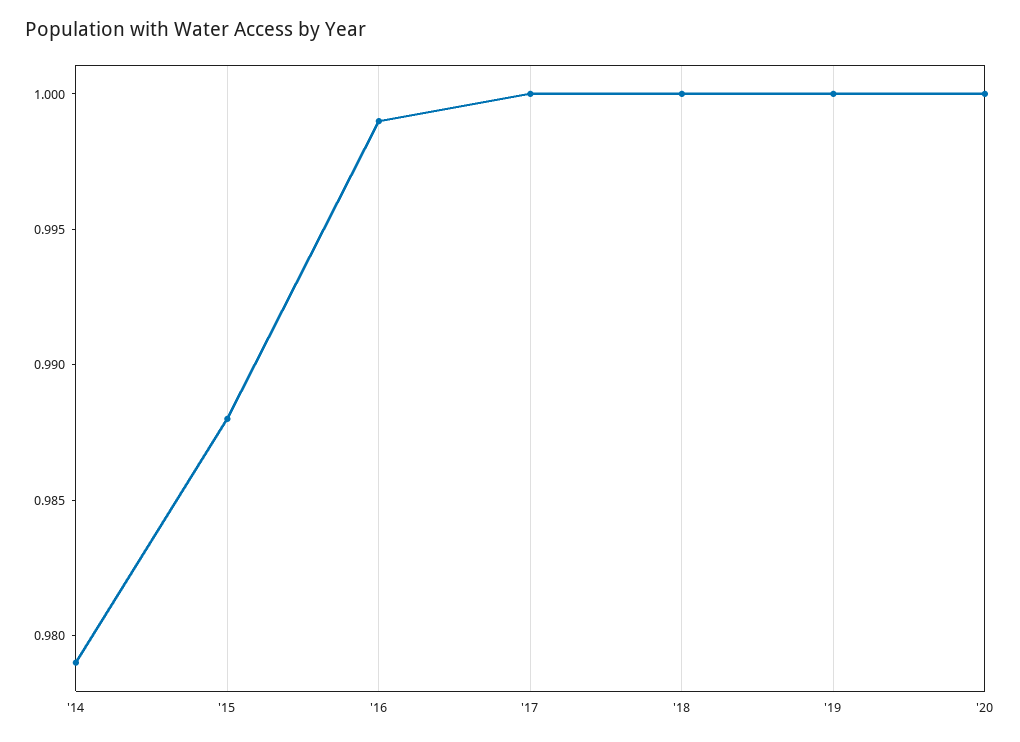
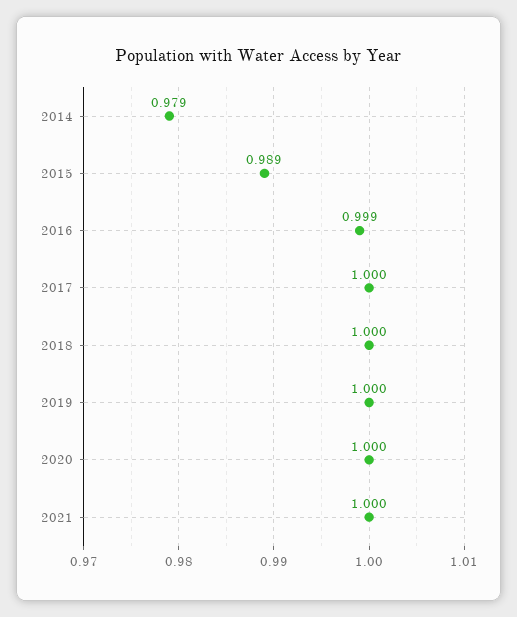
'15: 0.988 -> 0.989
2021: none -> 1

